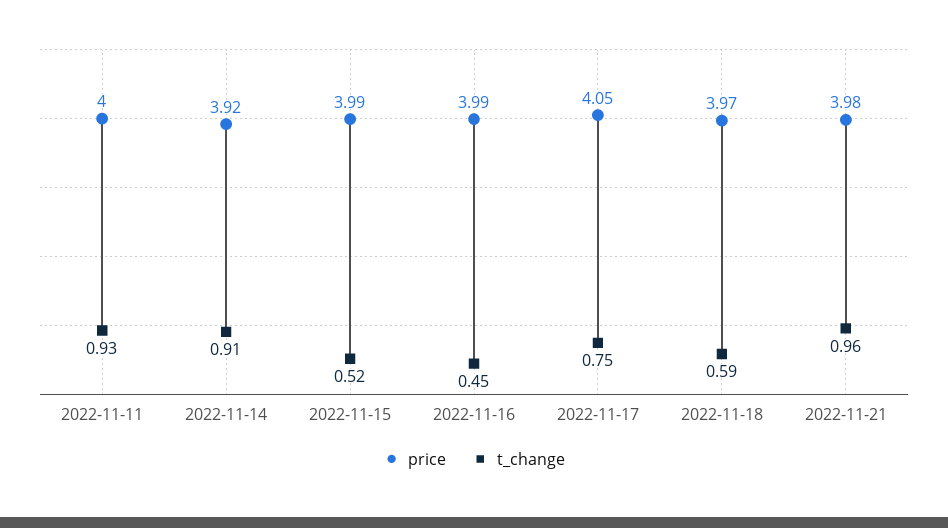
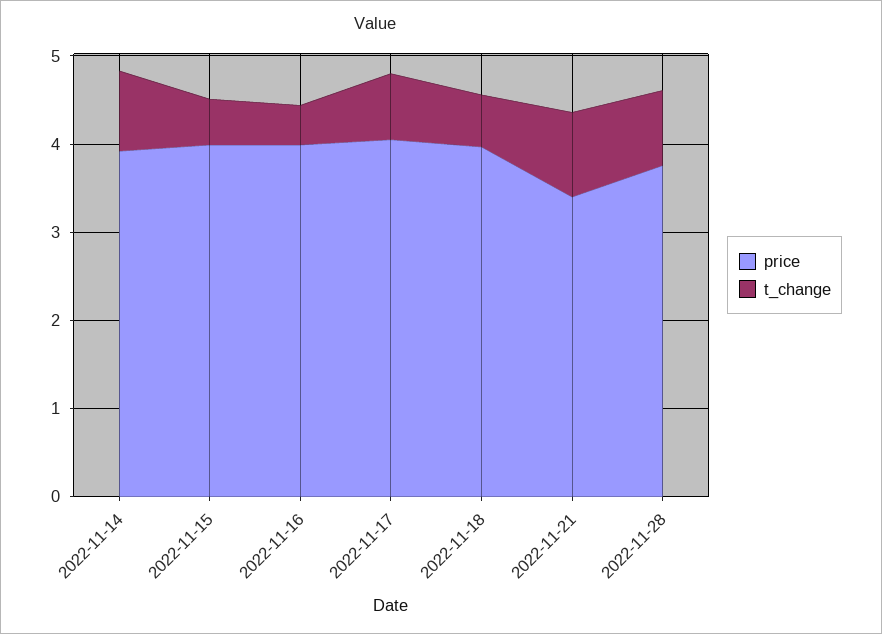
price, 2022-11-11: 4 -> none
t_change, 2022-11-11: 0.93 -> none
price, 2022-11-21: 3.98 -> 3.4
price, 2022-11-28: none -> 3.8
t_change, 2022-11-28: none -> 0.8

